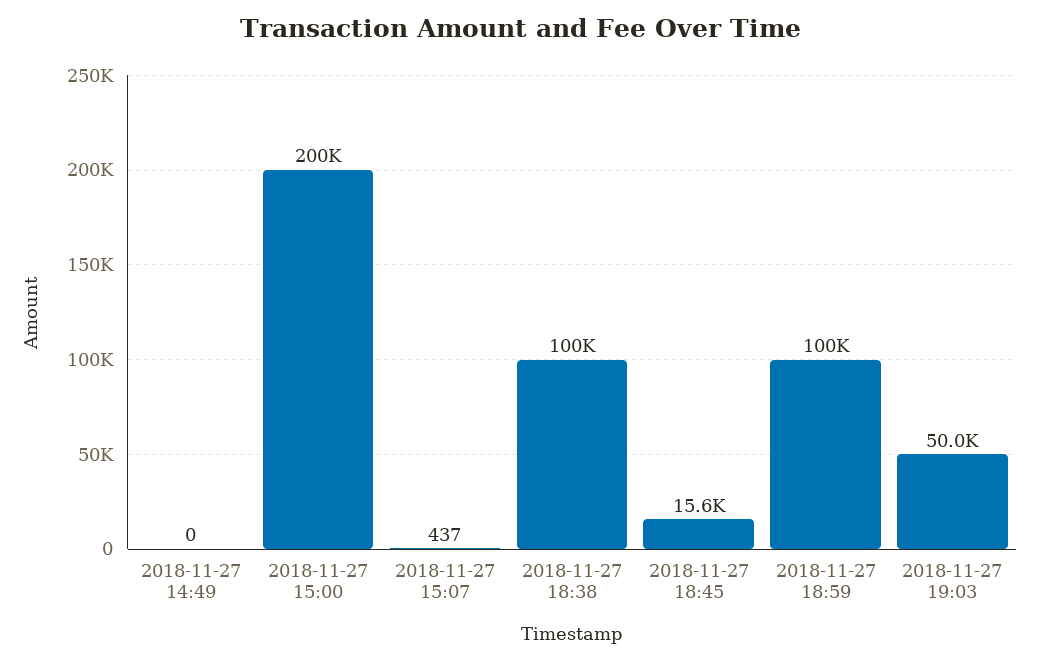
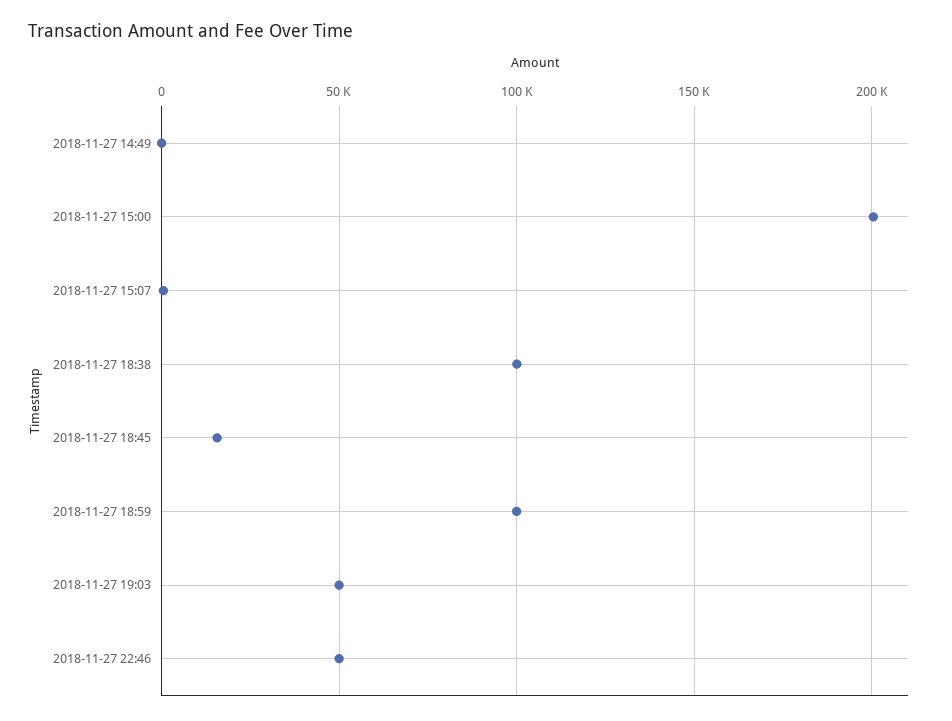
2018-11-27 22:46: none -> 50000

